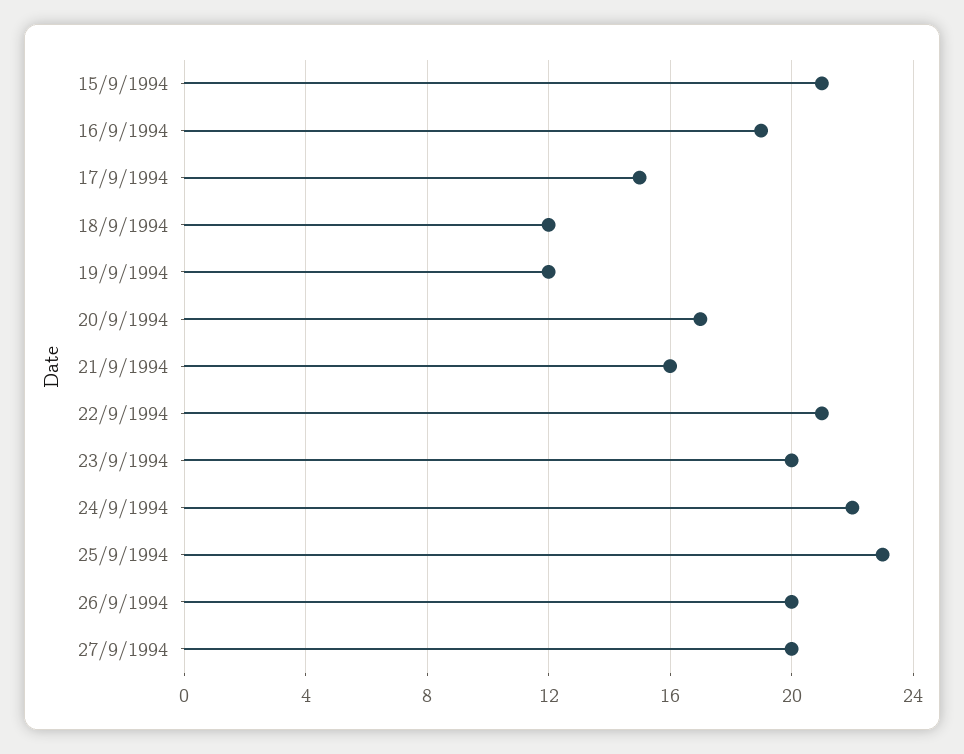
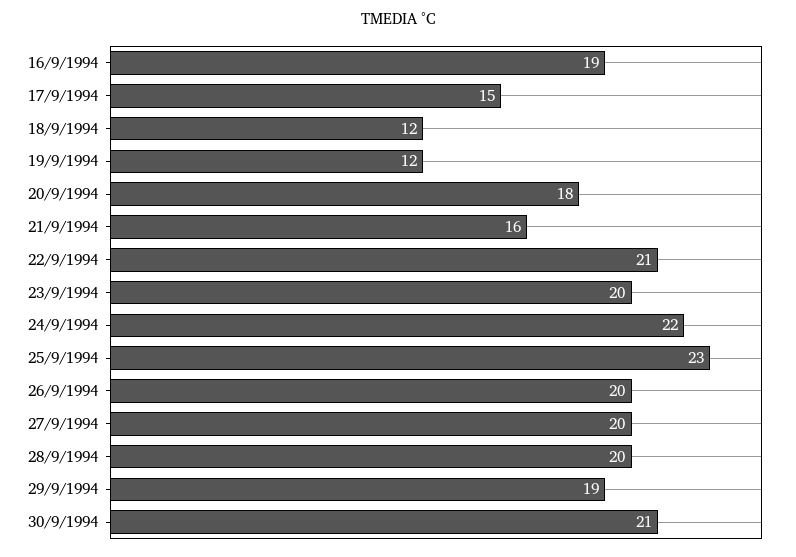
15/9/1994: 21 -> none
20/9/1994: 17 -> 18
28/9/1994: none -> 20
29/9/1994: none -> 19
30/9/1994: none -> 21

